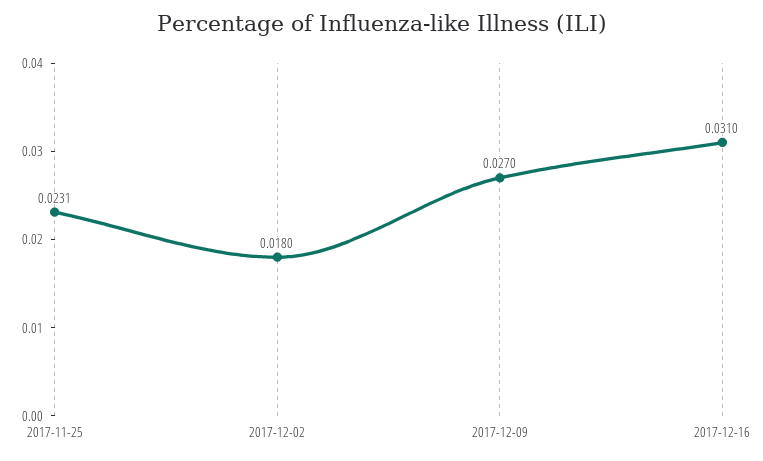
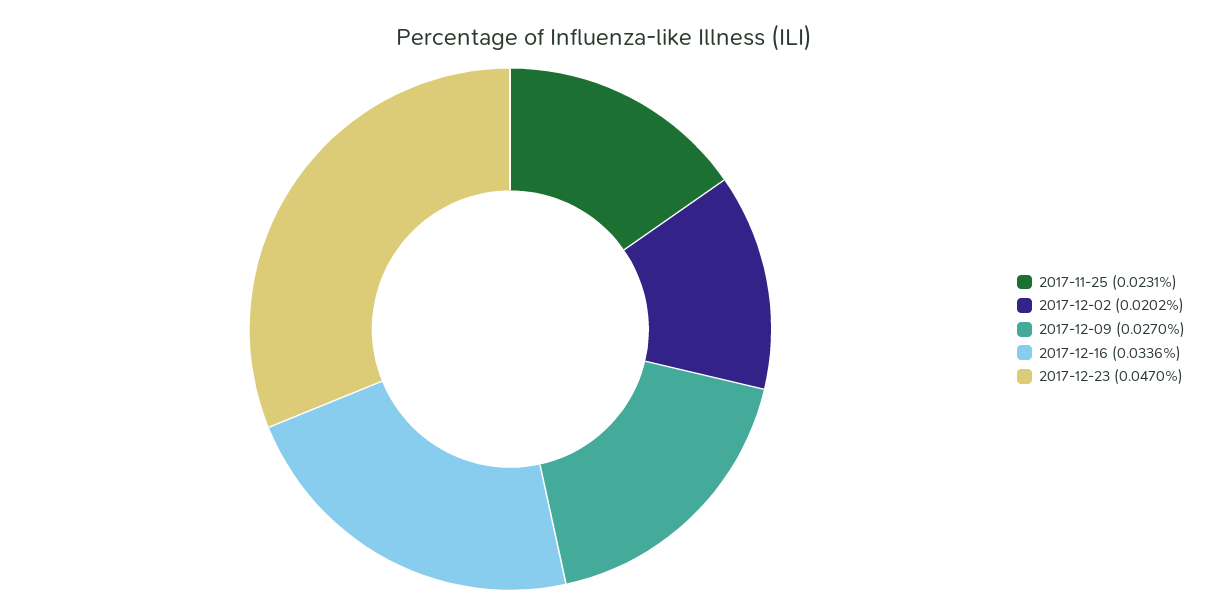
2017-12-02: 0.018 -> 0.0202
2017-12-16: 0.031 -> 0.0336
2017-12-23: none -> 0.047

